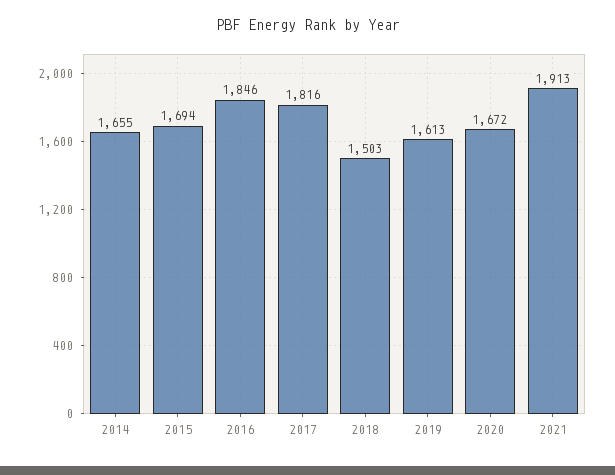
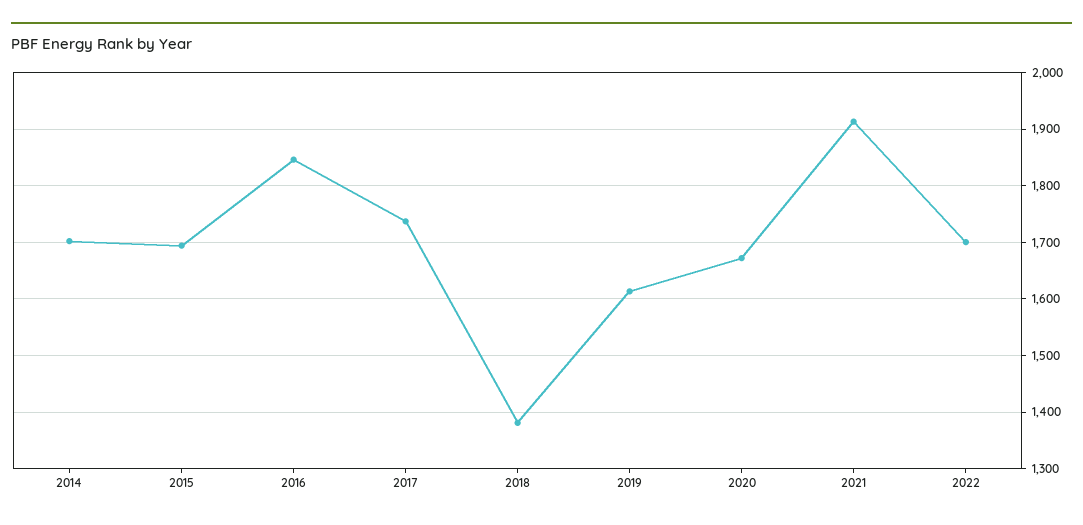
2014: 1655 -> 1700
2017: 1816 -> 1740
2018: 1503 -> 1380
2022: none -> 1700

